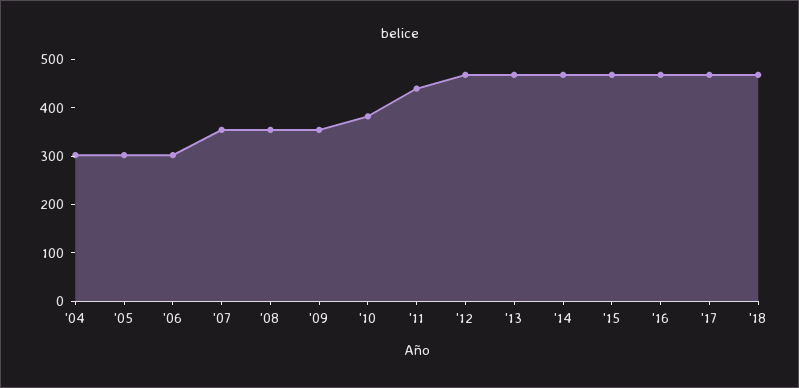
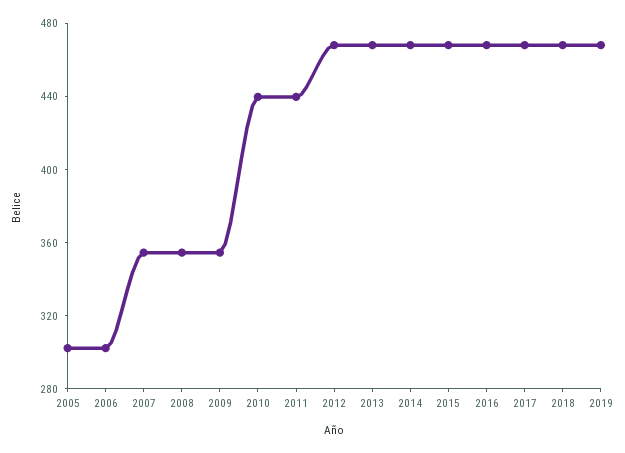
'04: 300 -> none
'10: 380 -> 440
2019: none -> 470

